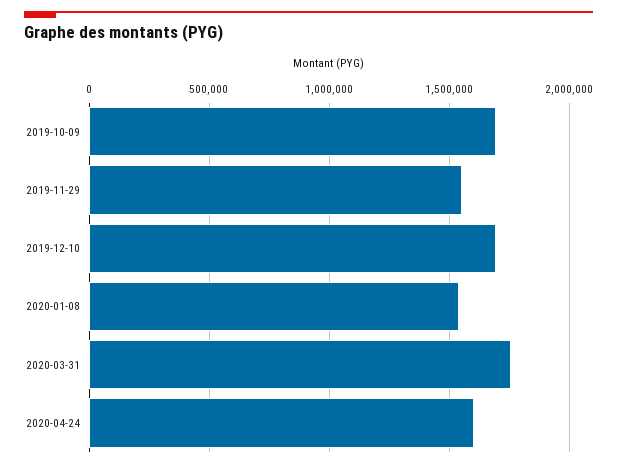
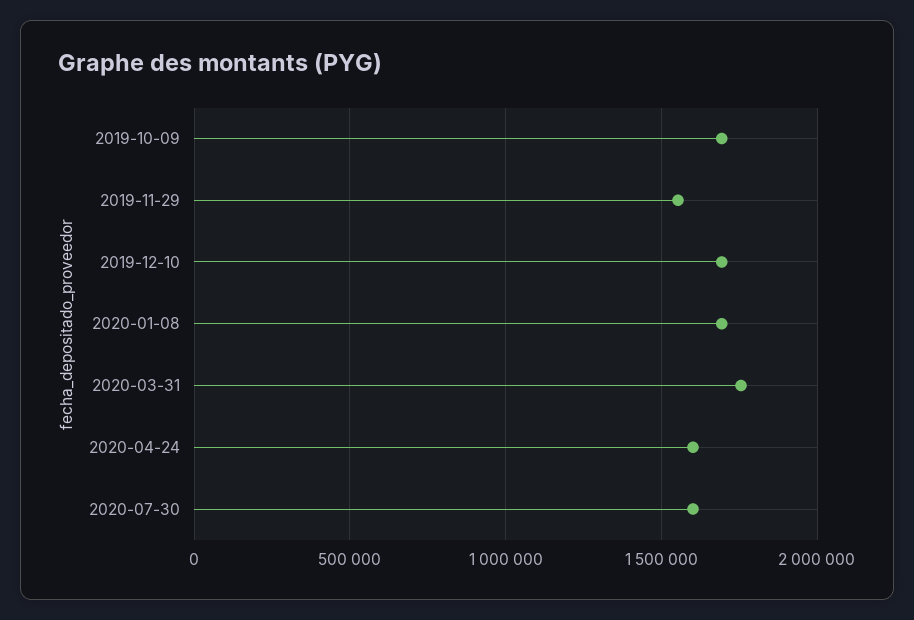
2020-01-08: 1550000 -> 1700000
2020-07-30: none -> 1600000

